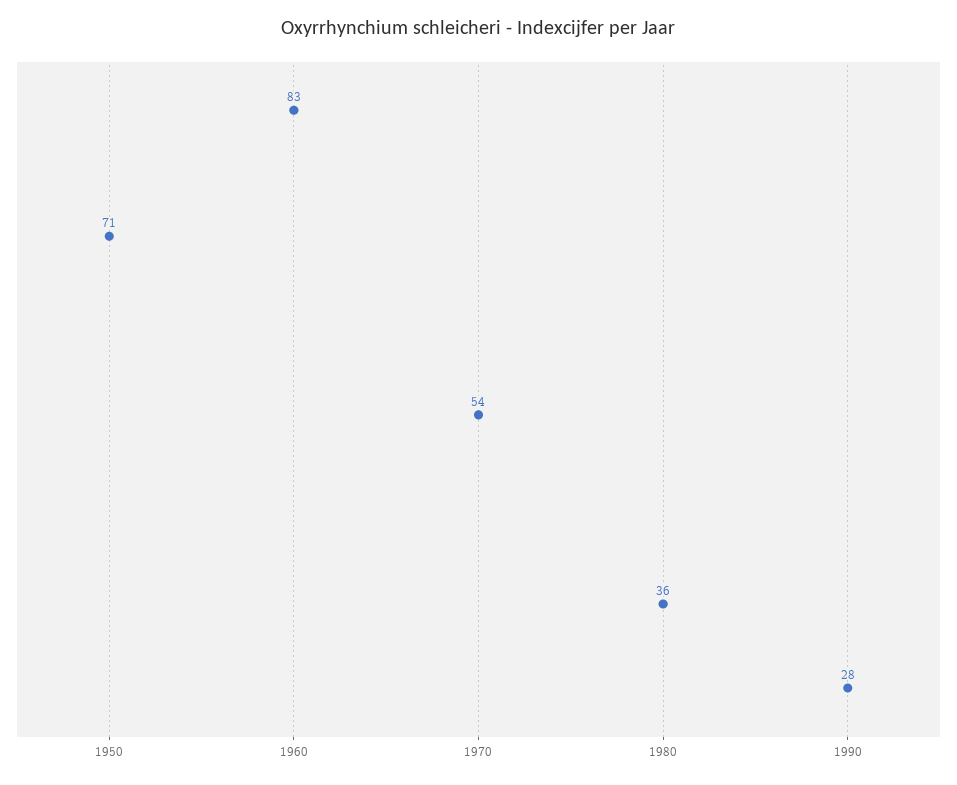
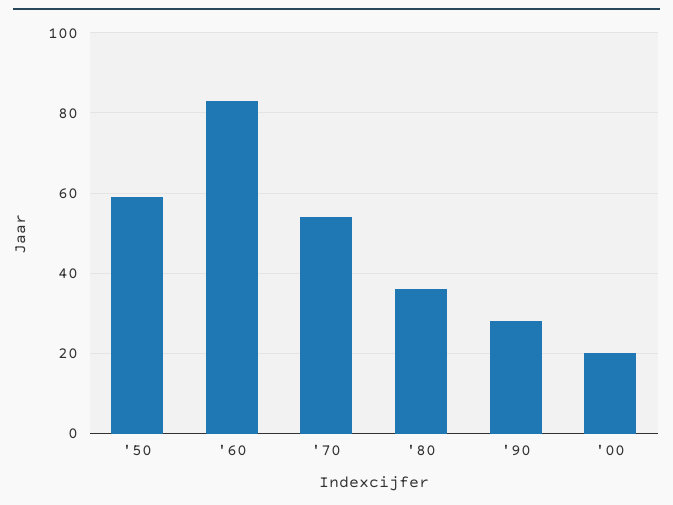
1950: 71 -> 60
'00: none -> 20

